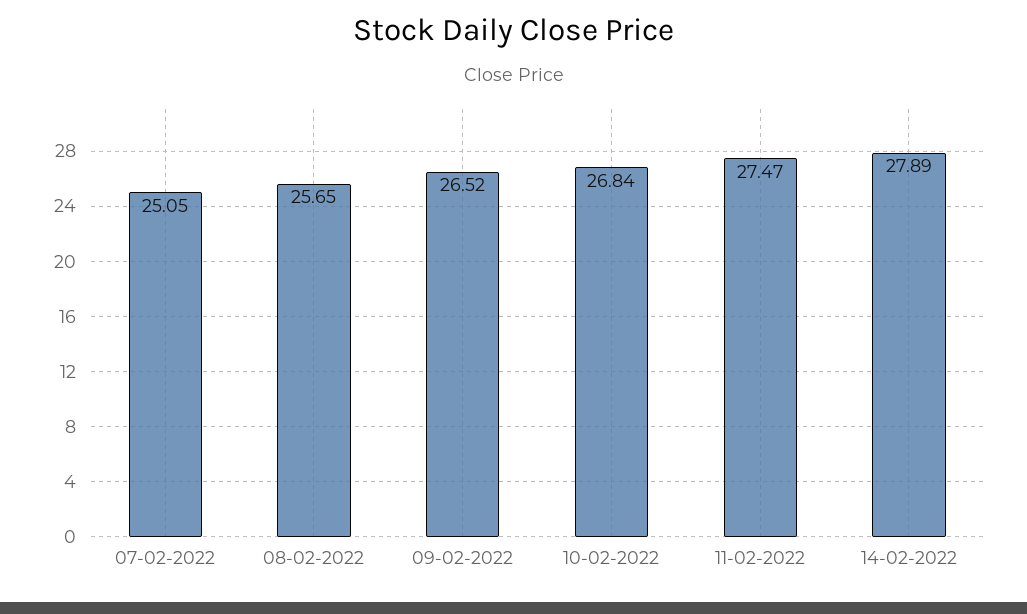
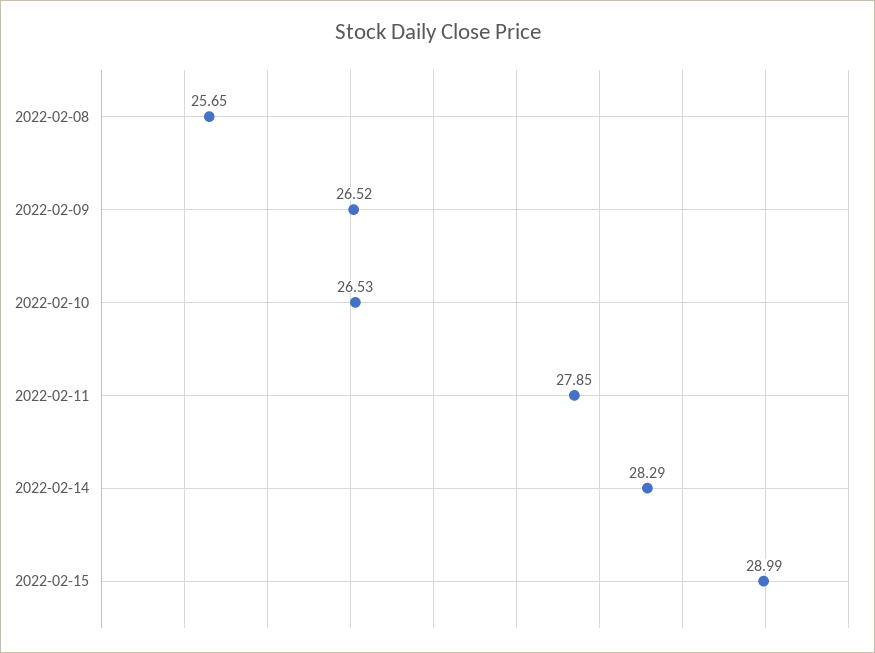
07-02-2022: 25.05 -> none
10-02-2022: 26.84 -> 26.53
11-02-2022: 27.47 -> 27.85
14-02-2022: 27.89 -> 28.29
2022-02-15: none -> 28.99

